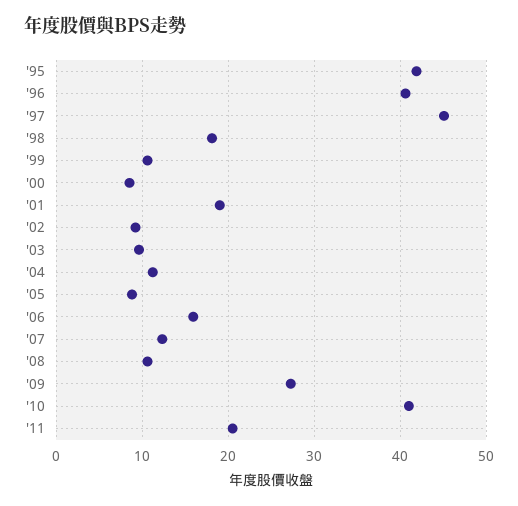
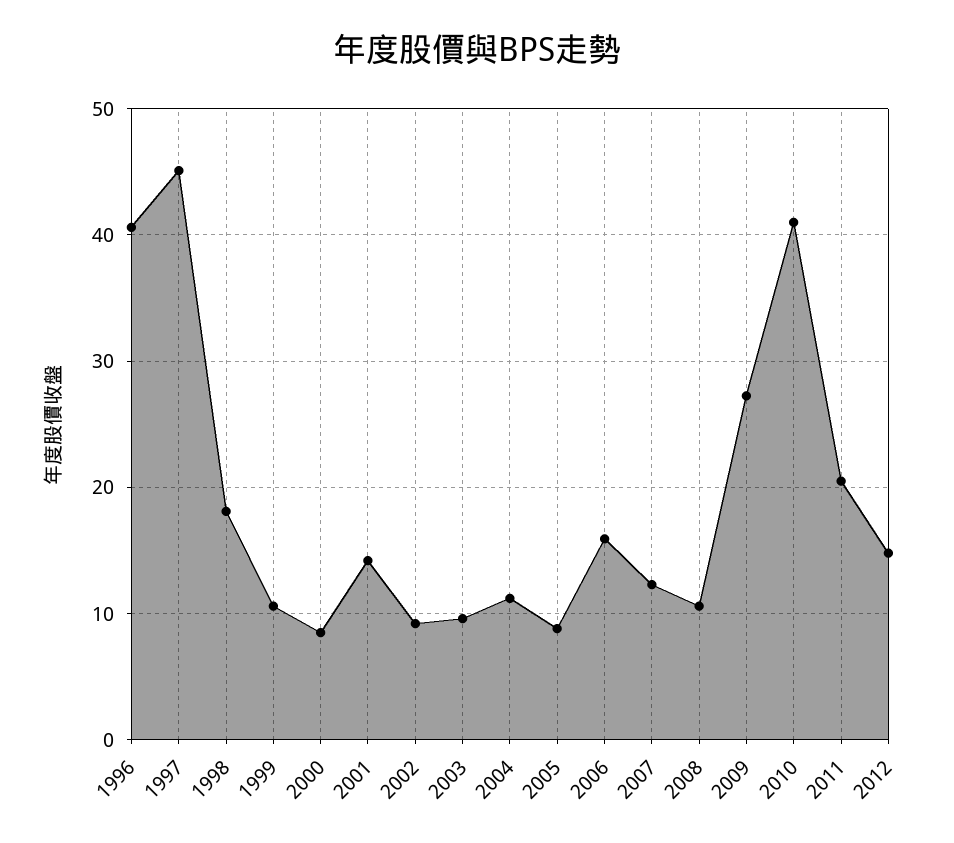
'95: 42 -> none
'01: 19 -> 14
2012: none -> 15

